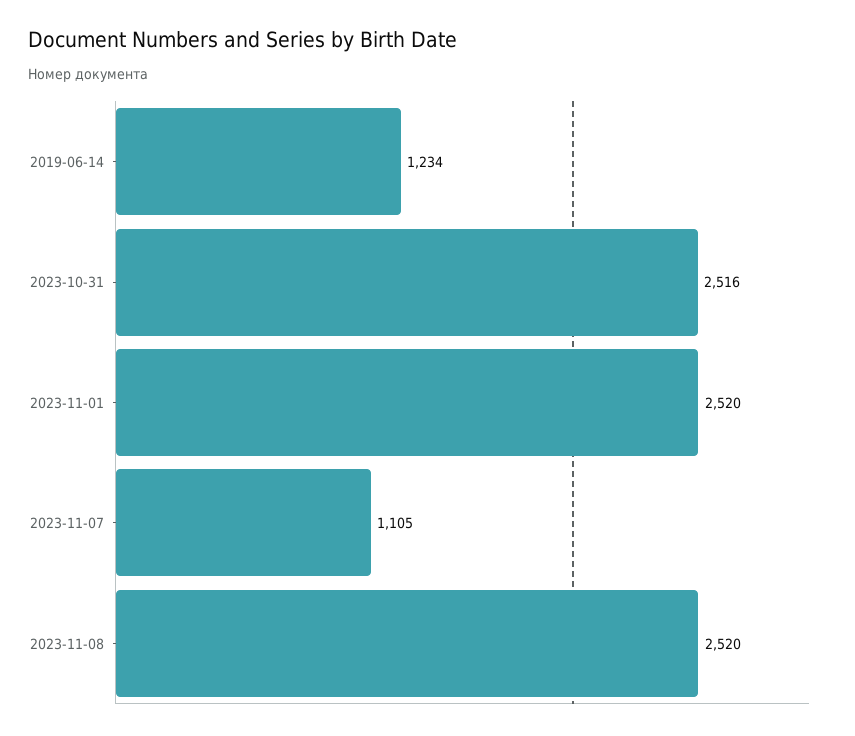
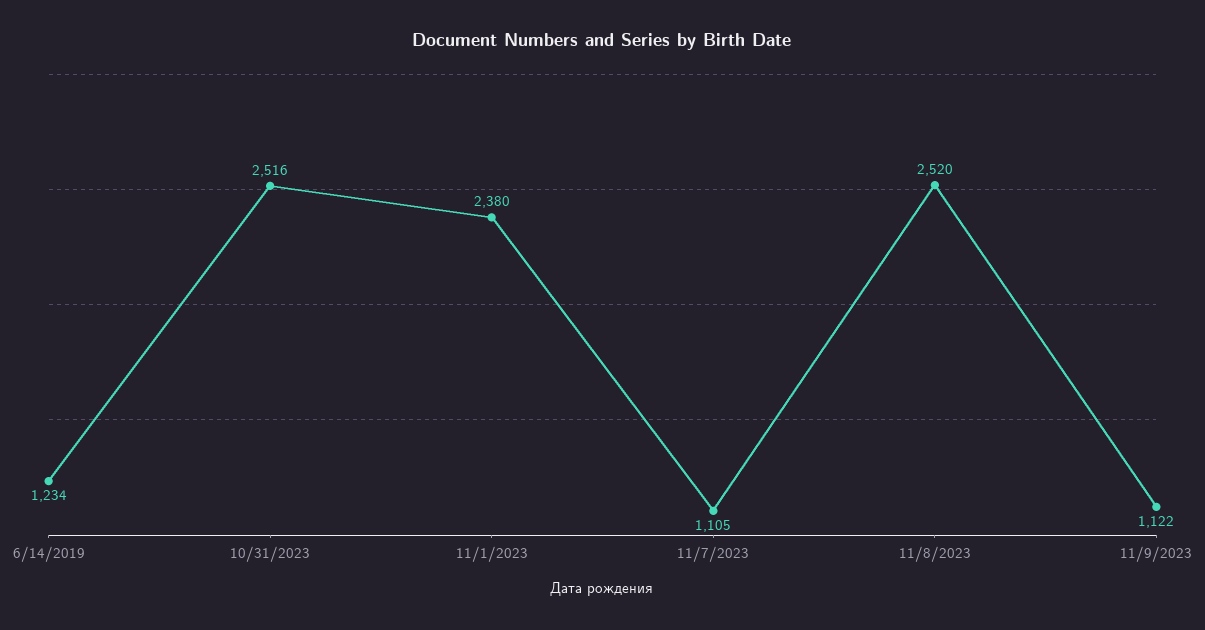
2023-11-01: 2520 -> 2380
11/9/2023: none -> 1122

